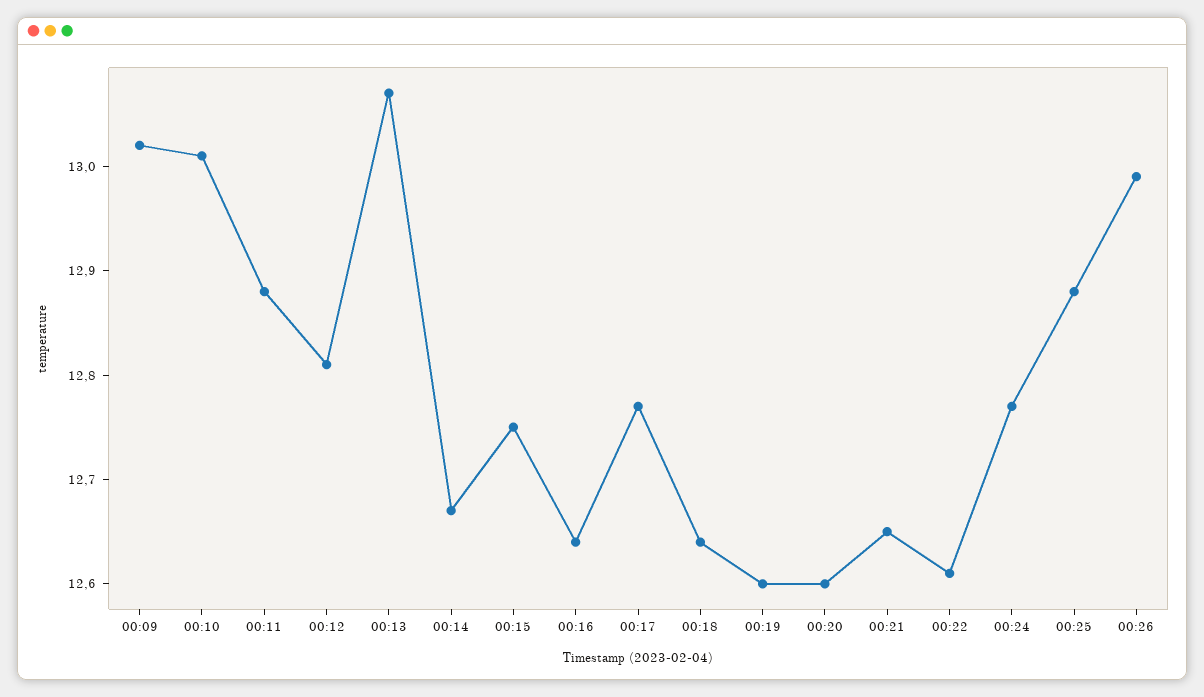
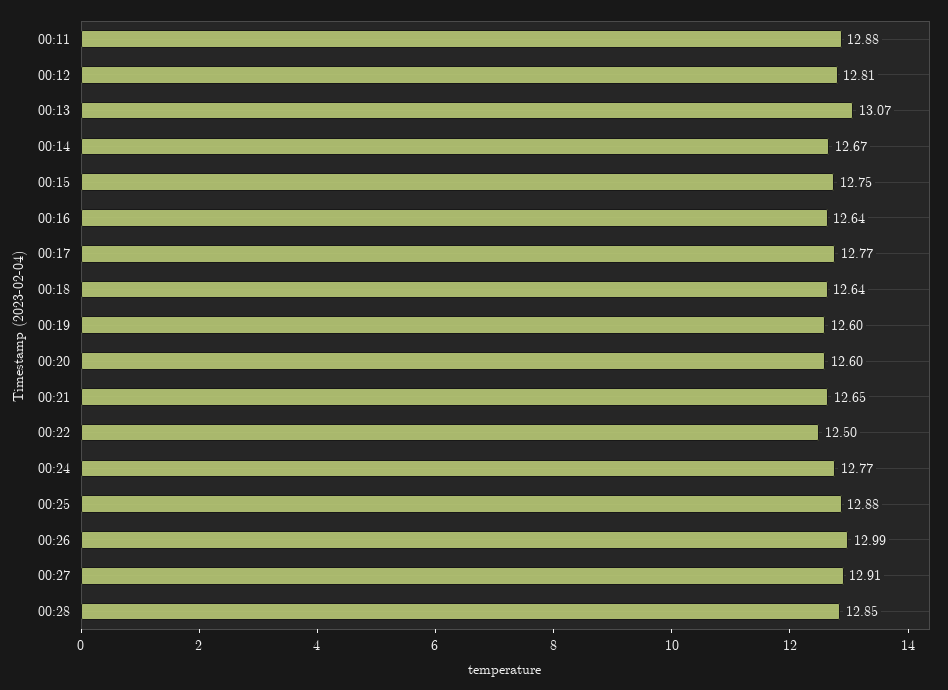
00:09: 13.02 -> none
00:10: 13.01 -> none
00:22: 12.61 -> 12.5
00:27: none -> 12.91
00:28: none -> 12.85

